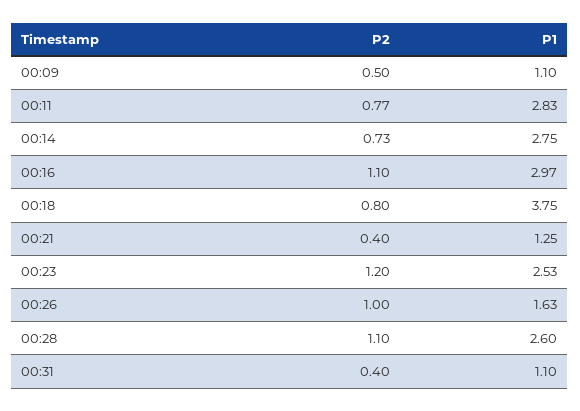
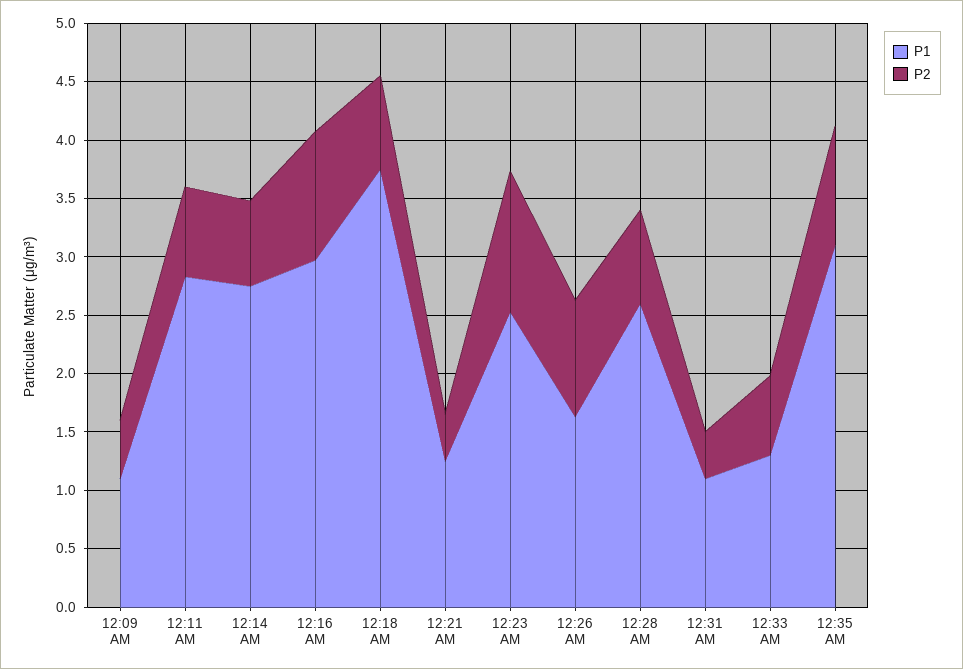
P2, 00:28: 1.1 -> 0.8
P1, 12:33 AM: none -> 1.3
P2, 12:33 AM: none -> 0.7
P1, 12:35 AM: none -> 3.1
P2, 12:35 AM: none -> 1

